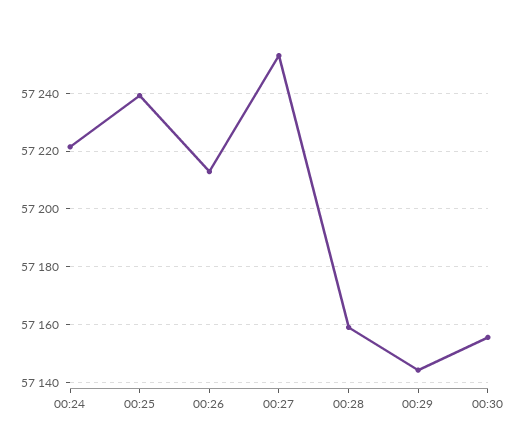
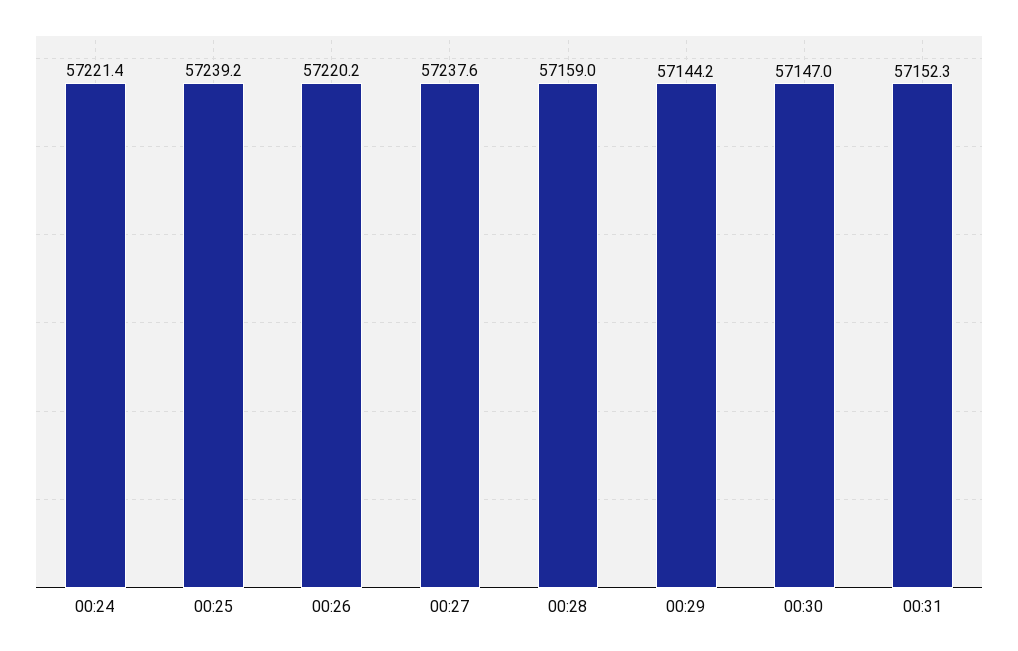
00:26: 57212.5 -> 57220.2
00:27: 57252.5 -> 57237.6
00:30: 57155 -> 57147
00:31: none -> 57152.3

